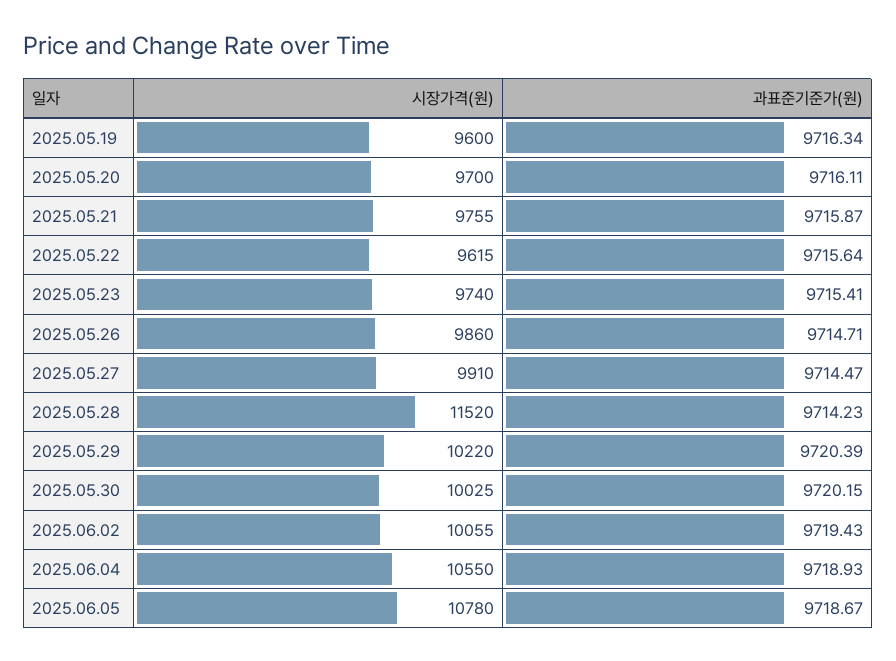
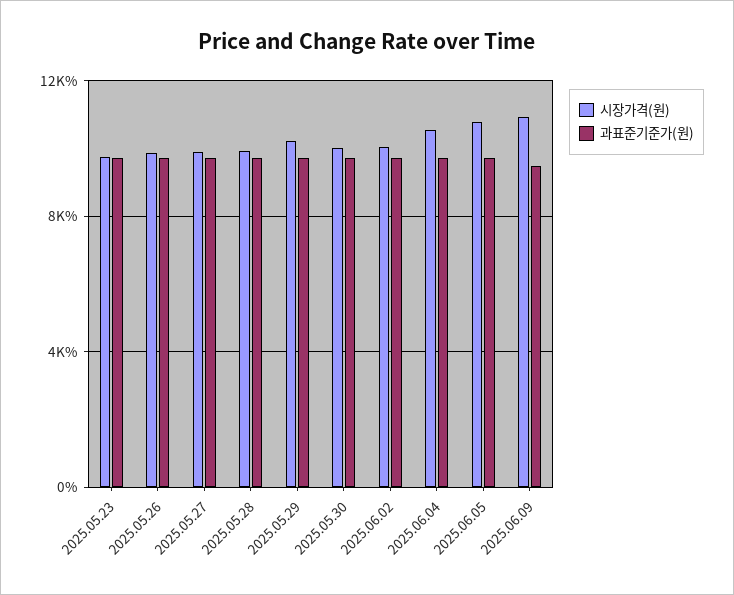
시장가격(원), 2025.05.19: 9600 -> none
과표준기준가(원), 2025.05.19: 9716.34 -> none
시장가격(원), 2025.05.20: 9700 -> none
과표준기준가(원), 2025.05.20: 9716.11 -> none
시장가격(원), 2025.05.21: 9755 -> none
과표준기준가(원), 2025.05.21: 9715.87 -> none
시장가격(원), 2025.05.22: 9615 -> none
과표준기준가(원), 2025.05.22: 9715.64 -> none
시장가격(원), 2025.05.28: 11520 -> 10000
시장가격(원), 2025.06.09: none -> 11000
과표준기준가(원), 2025.06.09: none -> 9500

